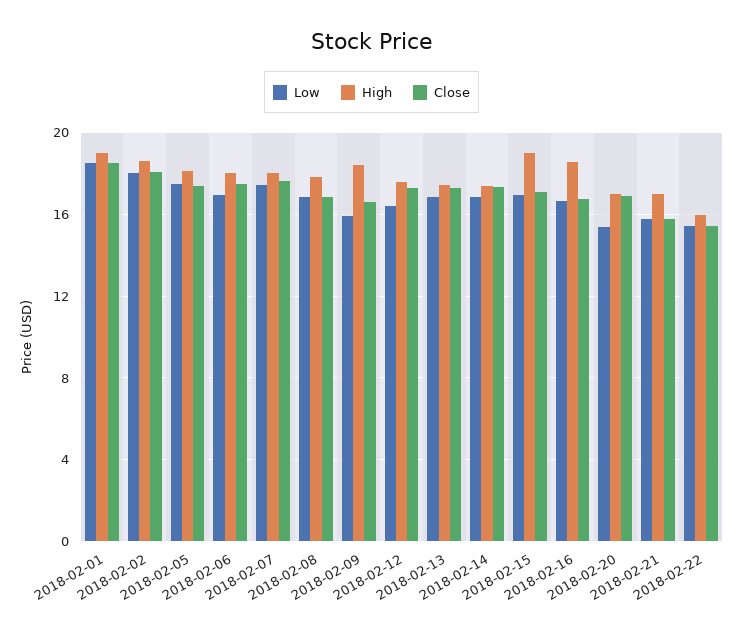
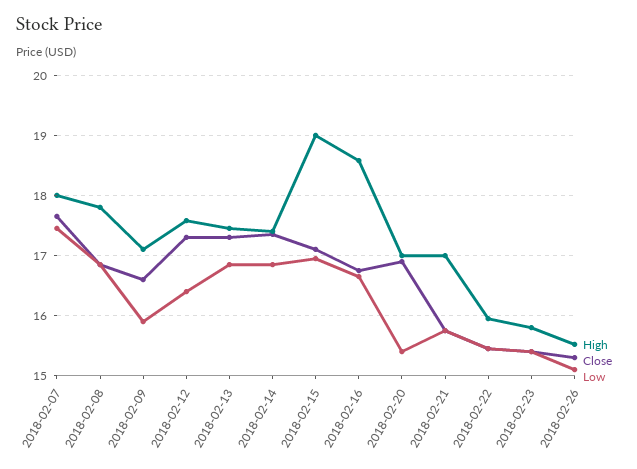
Low, 2018-02-01: 18.5 -> none
High, 2018-02-01: 19 -> none
Close, 2018-02-01: 18.5 -> none
Low, 2018-02-02: 18 -> none
High, 2018-02-02: 18.5 -> none
Close, 2018-02-02: 18 -> none
Low, 2018-02-05: 17.5 -> none
High, 2018-02-05: 18 -> none
Close, 2018-02-05: 17.5 -> none
Low, 2018-02-06: 17 -> none
High, 2018-02-06: 18 -> none
Close, 2018-02-06: 17.5 -> none
High, 2018-02-09: 18.5 -> 17.1
High, 2018-02-23: none -> 15.8
Close, 2018-02-23: none -> 15.4
Low, 2018-02-23: none -> 15.4
High, 2018-02-26: none -> 15.5
Close, 2018-02-26: none -> 15.3
Low, 2018-02-26: none -> 15.1

